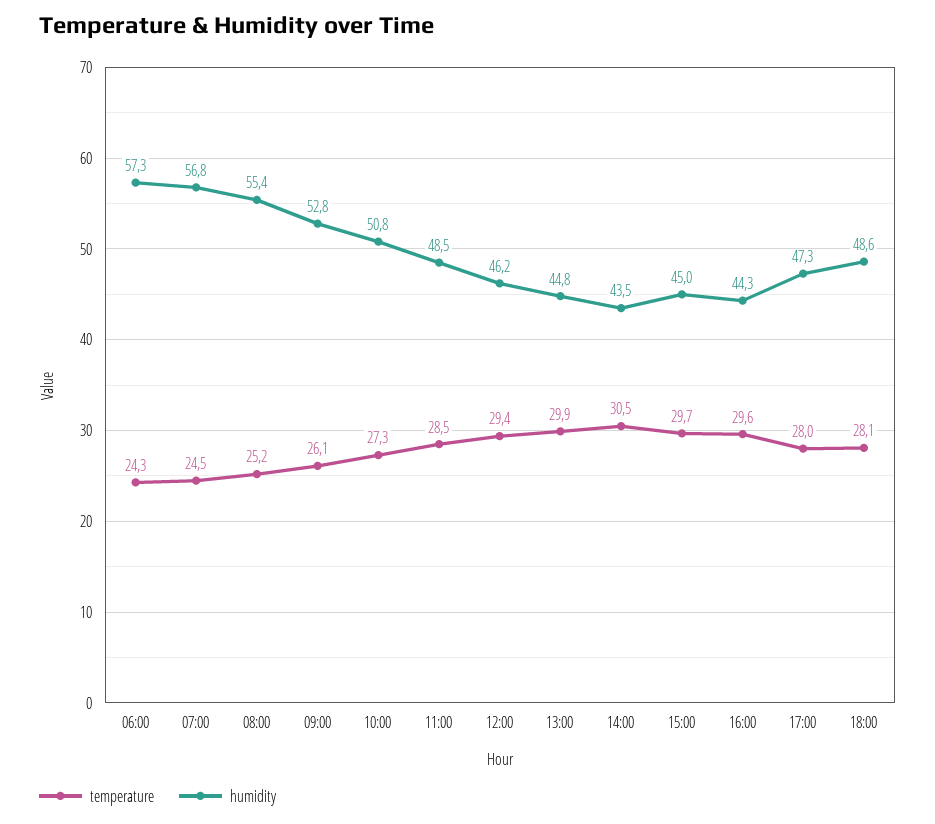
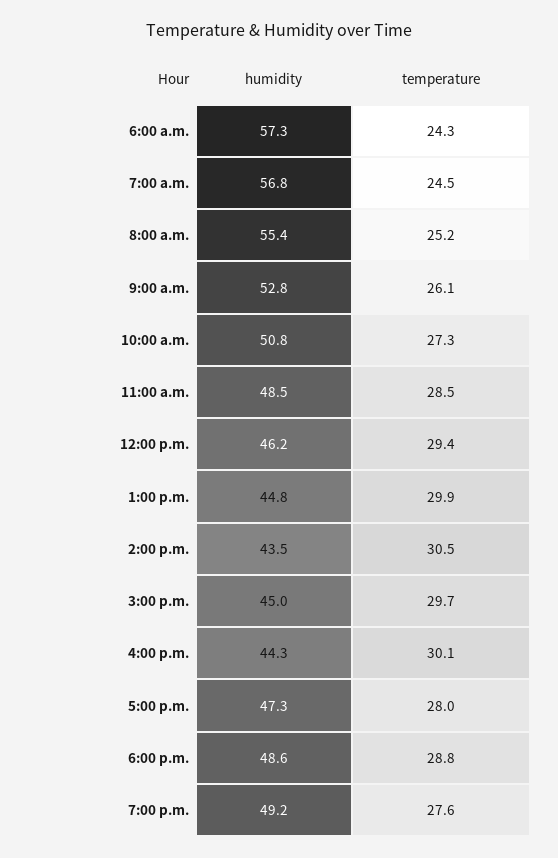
temperature, 16:00: 29.6 -> 30.1
temperature, 18:00: 28.1 -> 28.8
humidity, 7:00 p.m.: none -> 49.2
temperature, 7:00 p.m.: none -> 27.6

